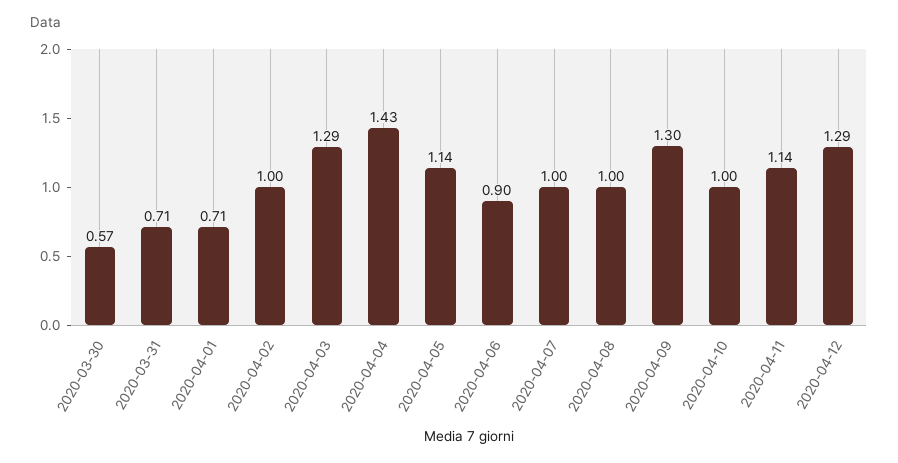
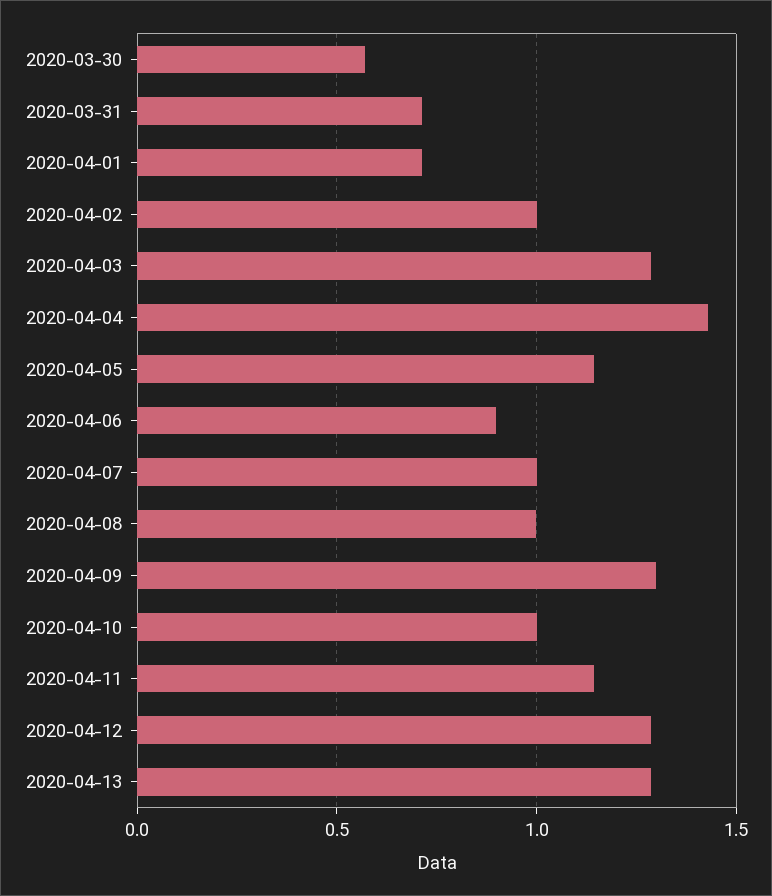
2020-04-13: none -> 1.3

